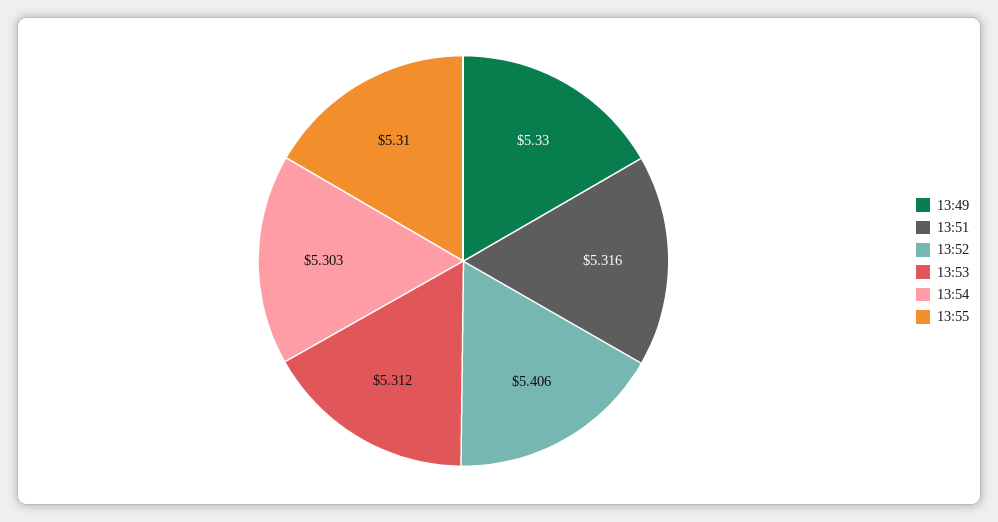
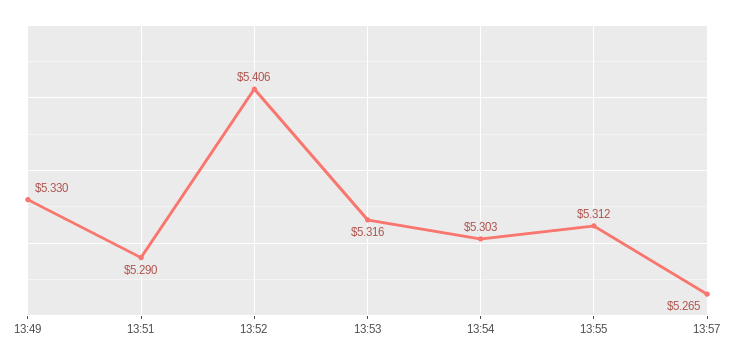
13:51: 5.316 -> 5.29
13:53: 5.312 -> 5.316
13:55: 5.31 -> 5.312
13:57: none -> 5.265

